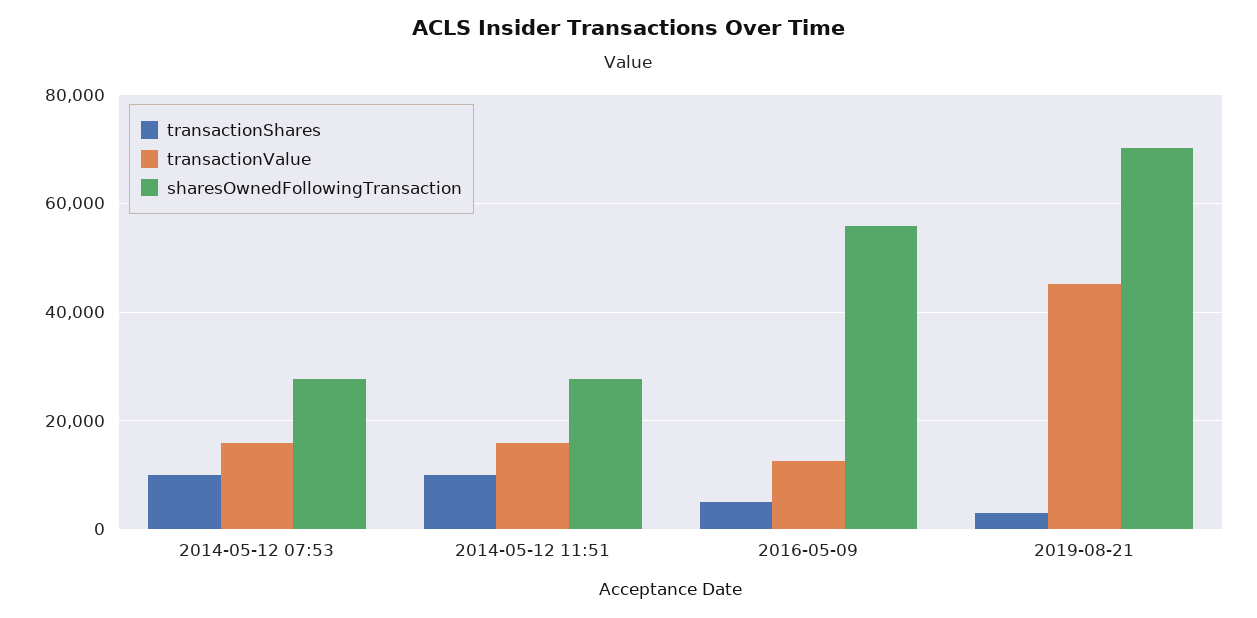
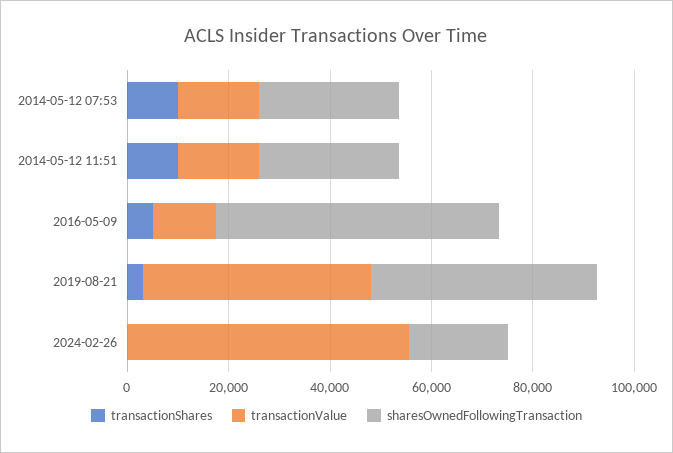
sharesOwnedFollowingTransaction, 2019-08-21: 70000 -> 45000
transactionShares, 2024-02-26: none -> 0
transactionValue, 2024-02-26: none -> 55000
sharesOwnedFollowingTransaction, 2024-02-26: none -> 20000

